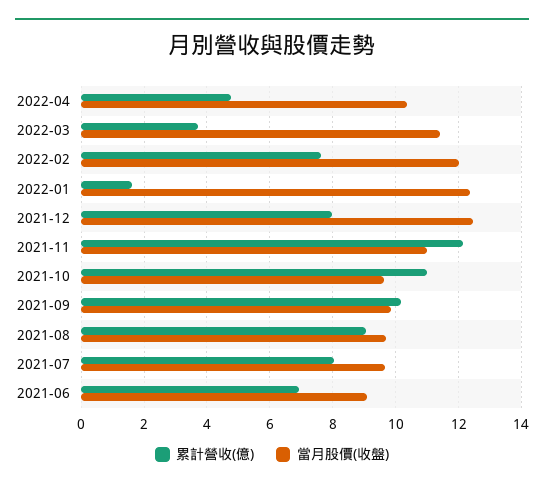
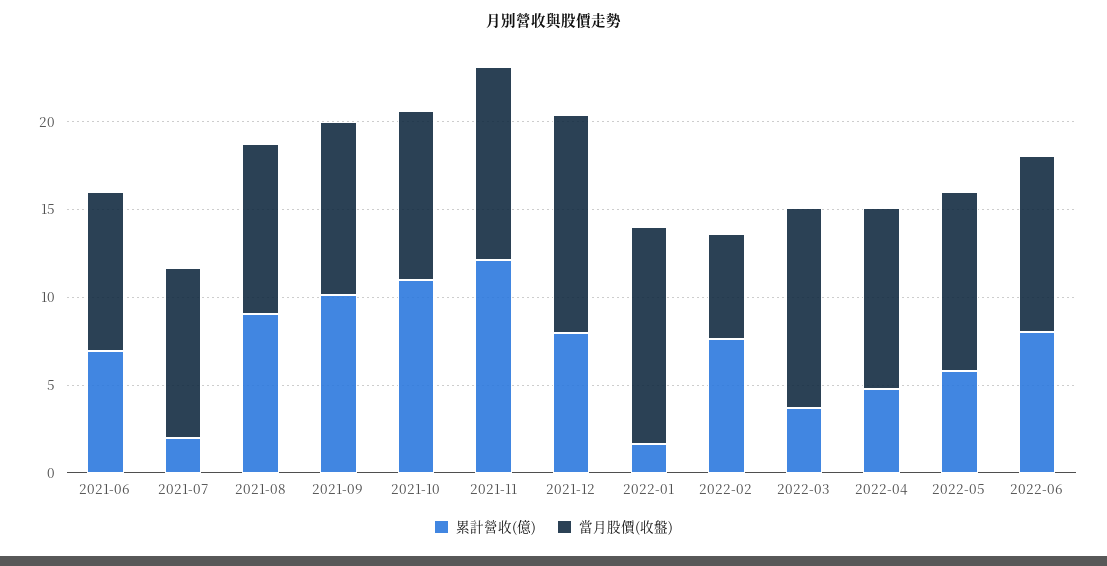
當月股價(收盤), 2022-02: 12 -> 6
累計營收(億), 2021-07: 8 -> 2
累計營收(億), 2022-05: none -> 6
當月股價(收盤), 2022-05: none -> 10
累計營收(億), 2022-06: none -> 8
當月股價(收盤), 2022-06: none -> 10

